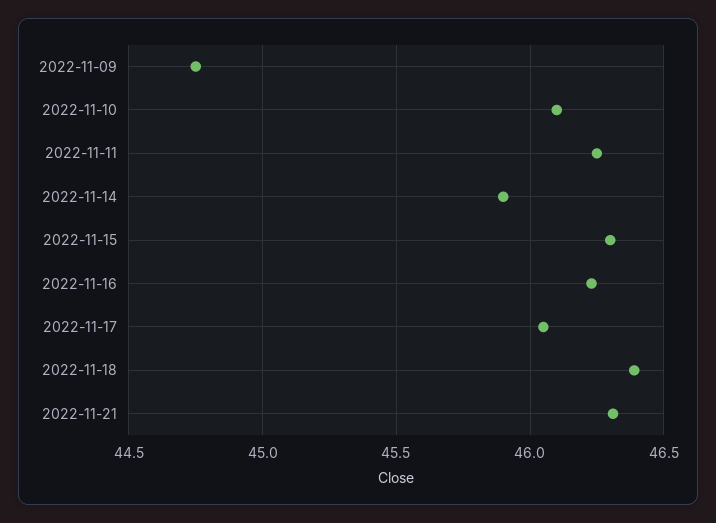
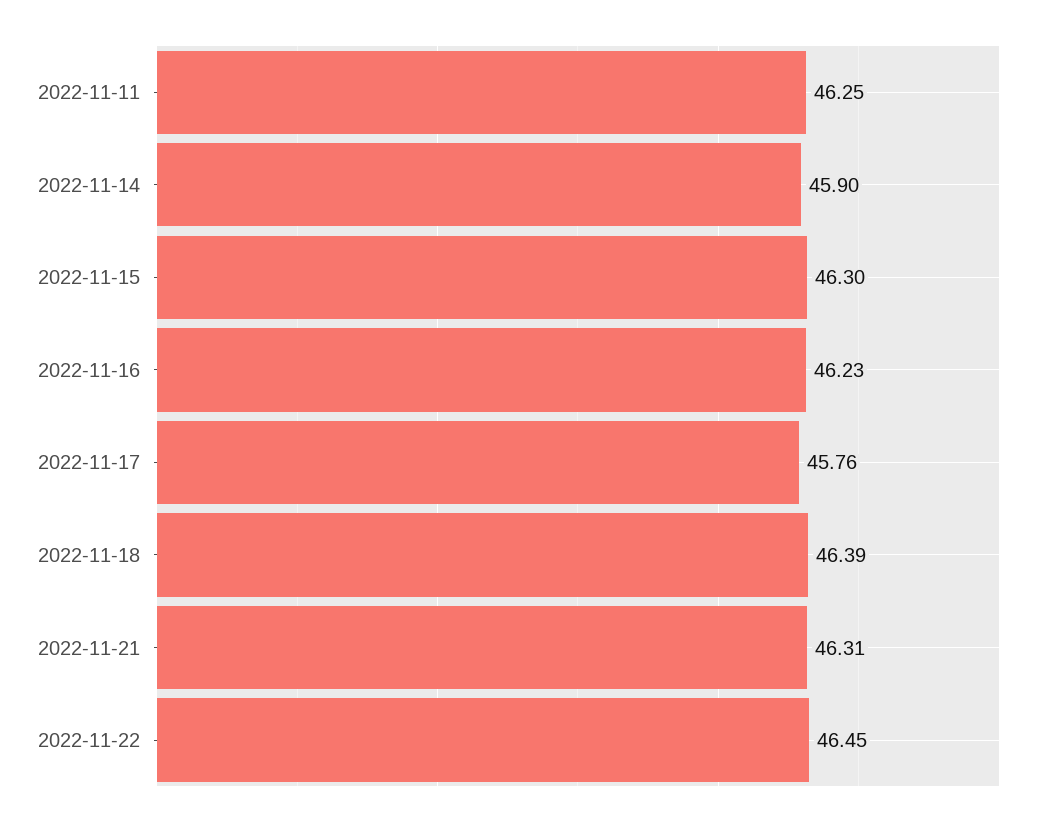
2022-11-09: 44.75 -> none
2022-11-10: 46.1 -> none
2022-11-17: 46.05 -> 45.76
2022-11-22: none -> 46.45

